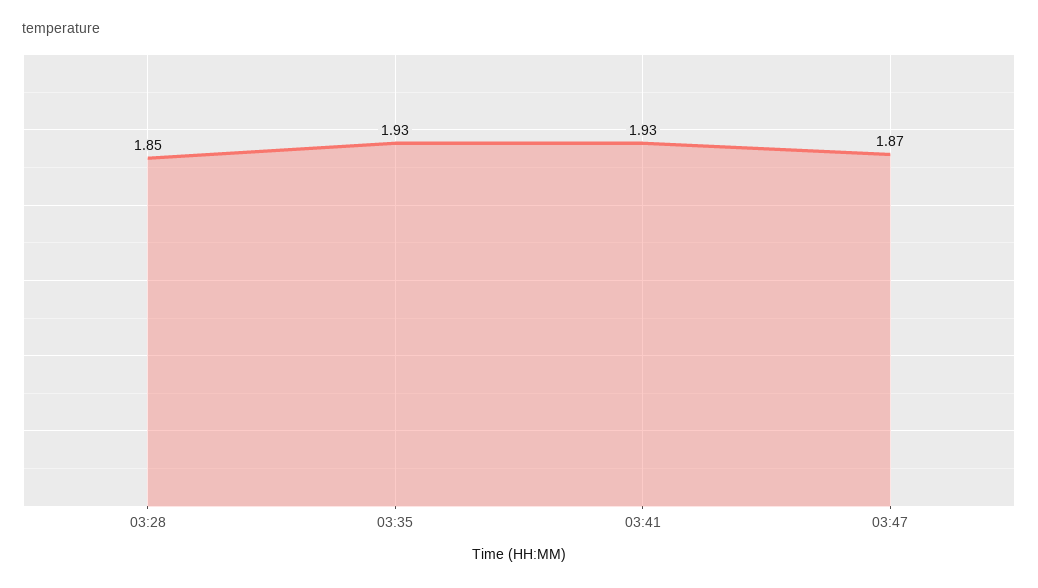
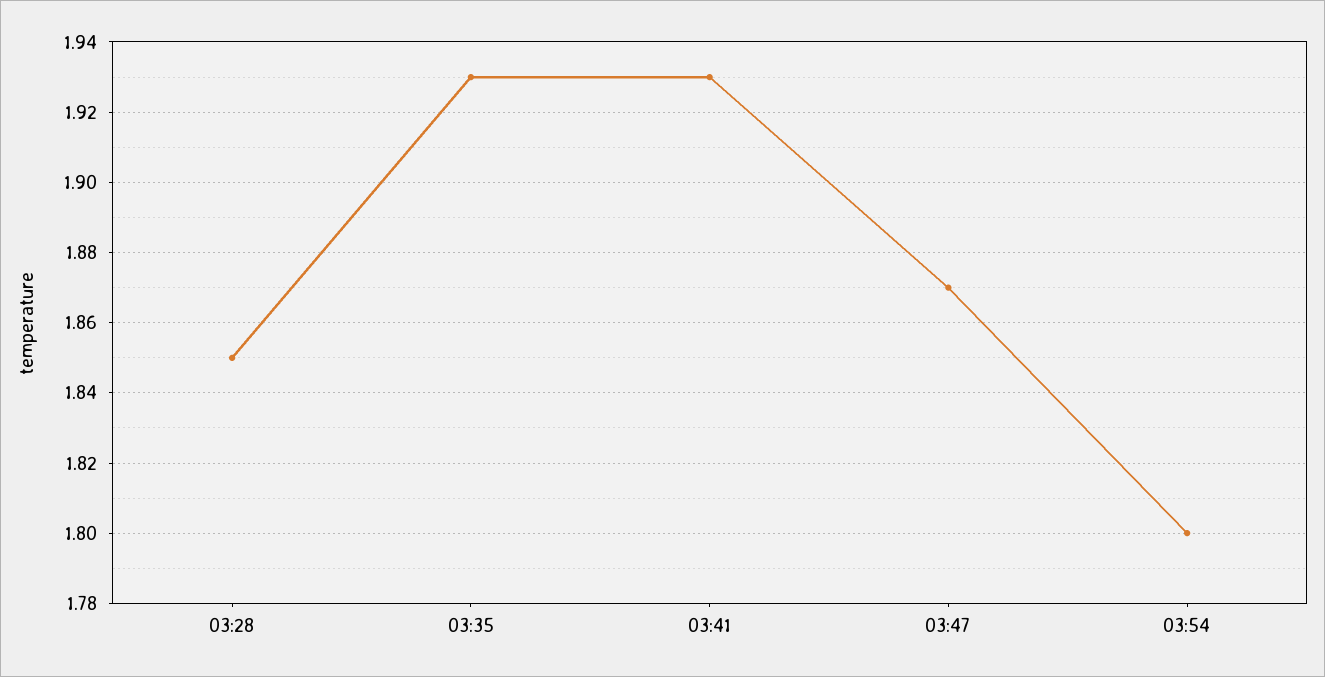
03:54: none -> 1.8

